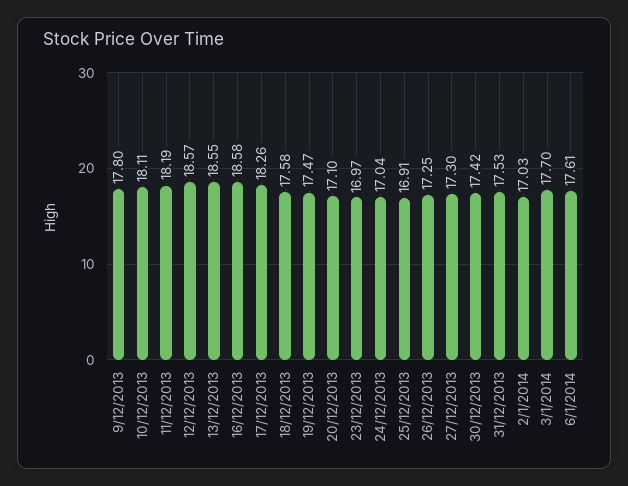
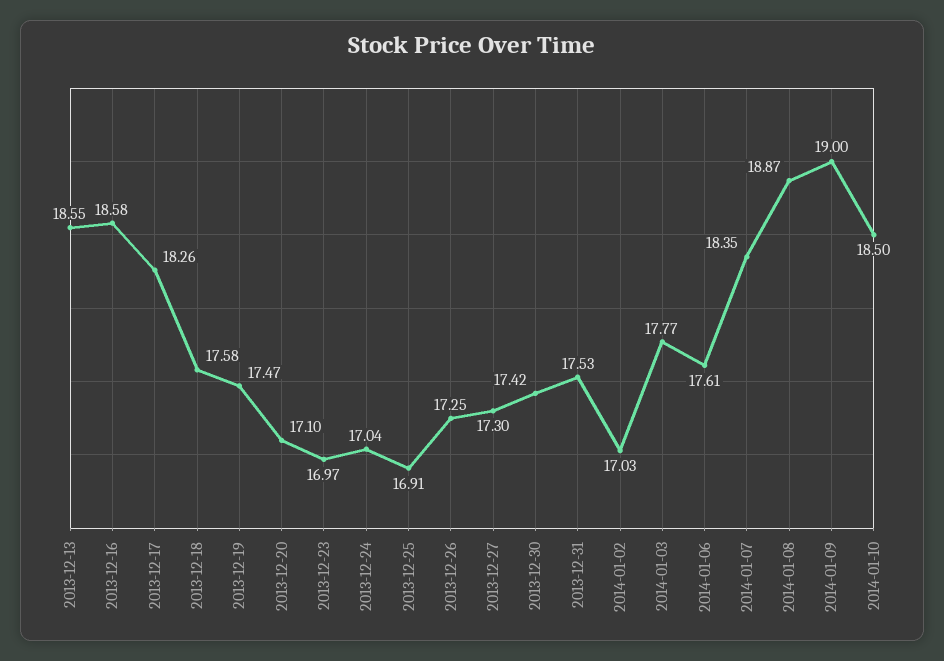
9/12/2013: 17.8 -> none
10/12/2013: 18.11 -> none
11/12/2013: 18.19 -> none
12/12/2013: 18.57 -> none
3/1/2014: 17.7 -> 17.77
2014-01-07: none -> 18.35
2014-01-08: none -> 18.87
2014-01-09: none -> 19
2014-01-10: none -> 18.5

